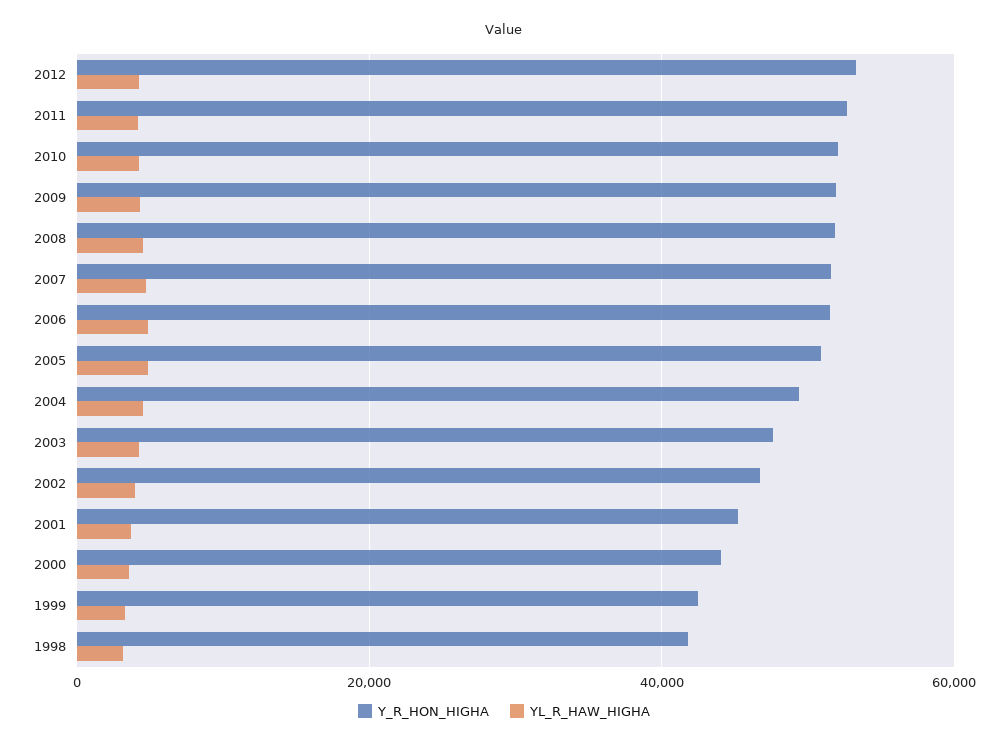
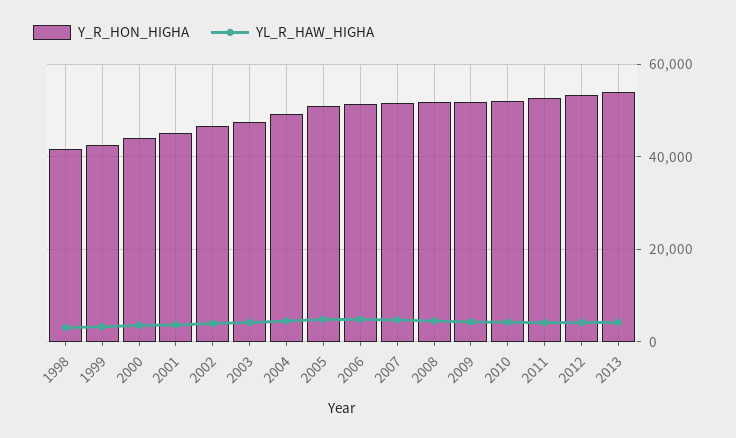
Y_R_HON_HIGHA, 2013: none -> 54000
YL_R_HAW_HIGHA, 2013: none -> 4000

